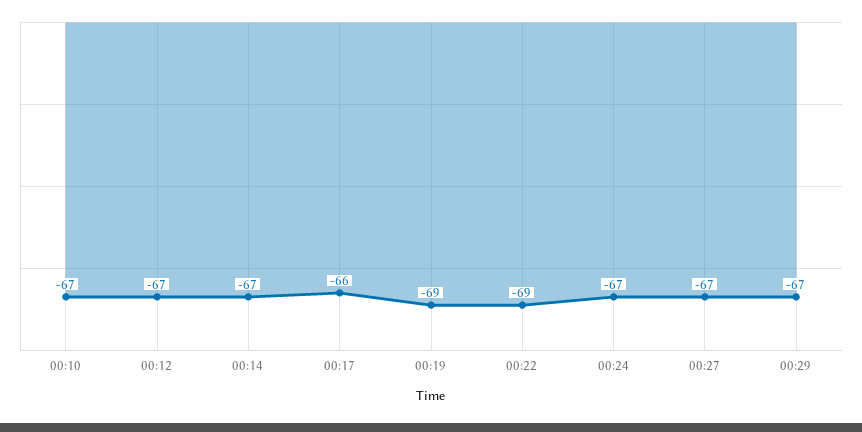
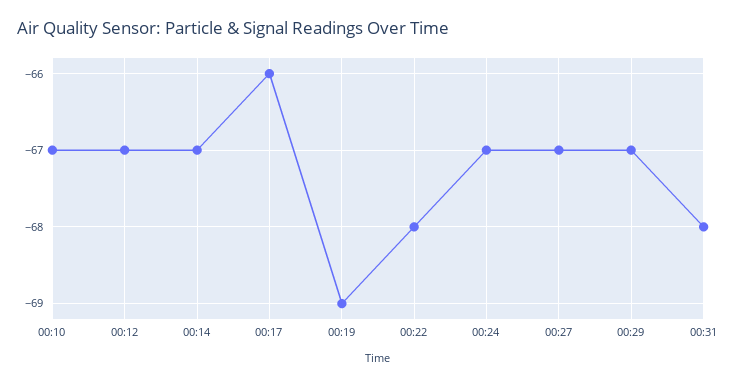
00:22: -69 -> -68
00:31: none -> -68

